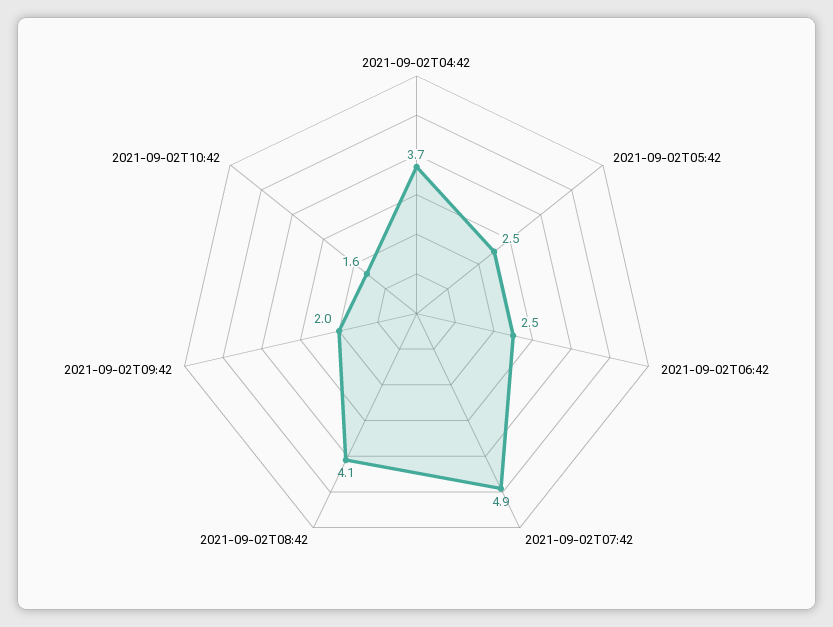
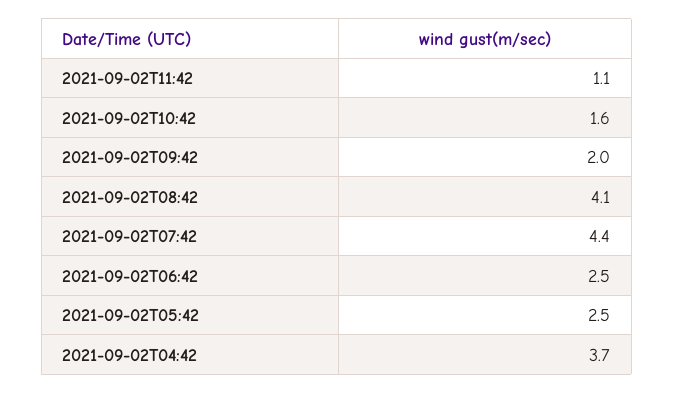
2021-09-02T07:42: 4.9 -> 4.4
2021-09-02T11:42: none -> 1.1

